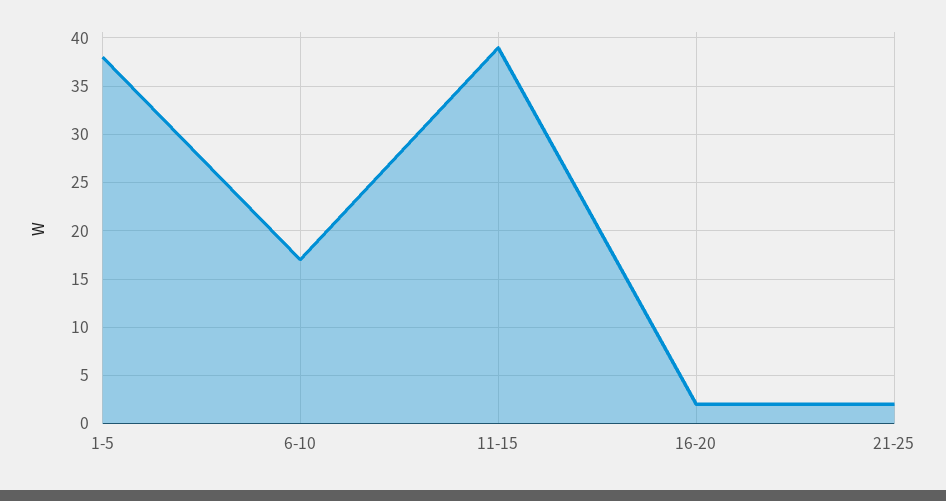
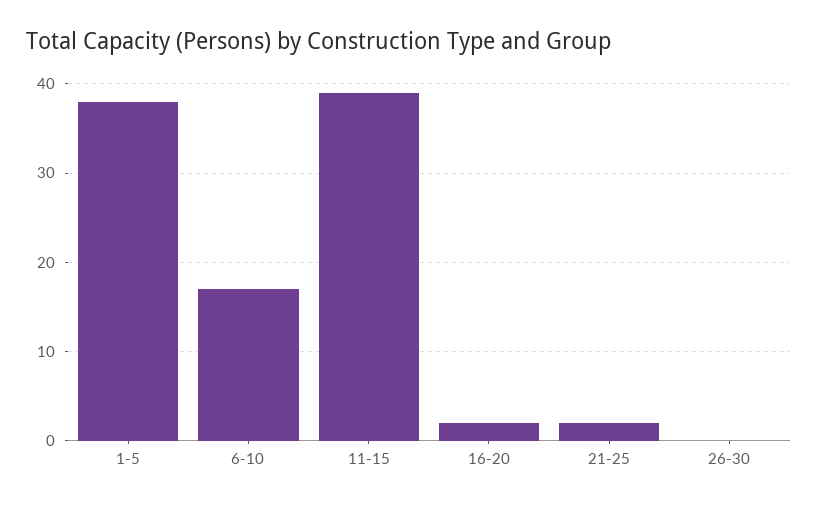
26-30: none -> 0

